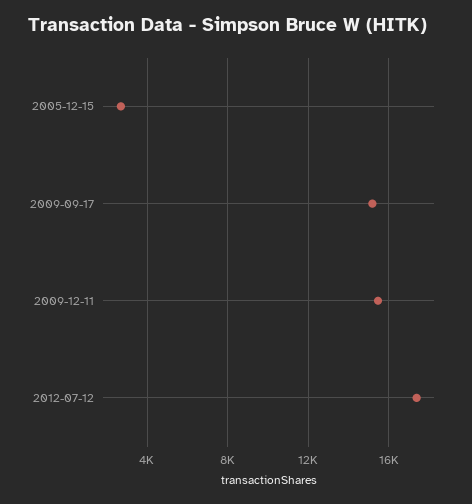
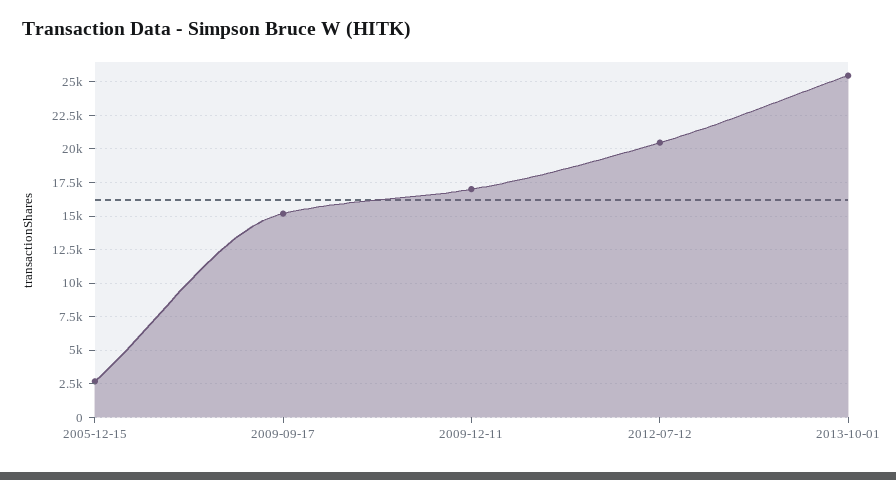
2009-12-11: 15500 -> 17000
2012-07-12: 17500 -> 20500
2013-10-01: none -> 25500

